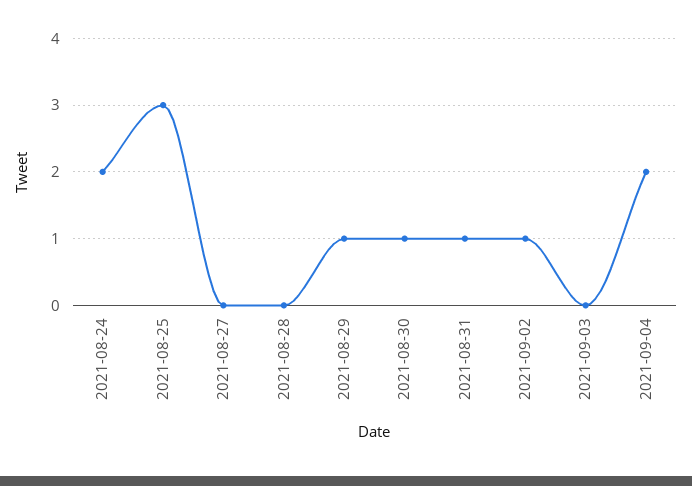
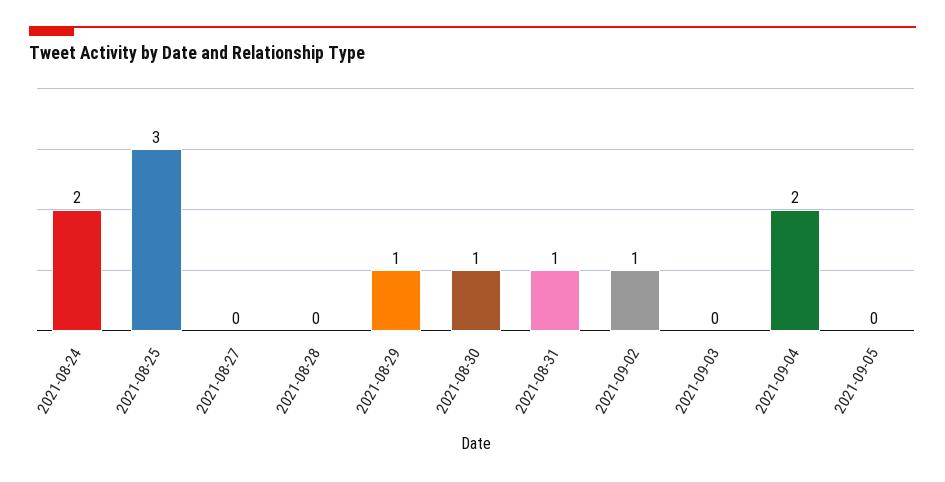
2021-09-05: none -> 0

